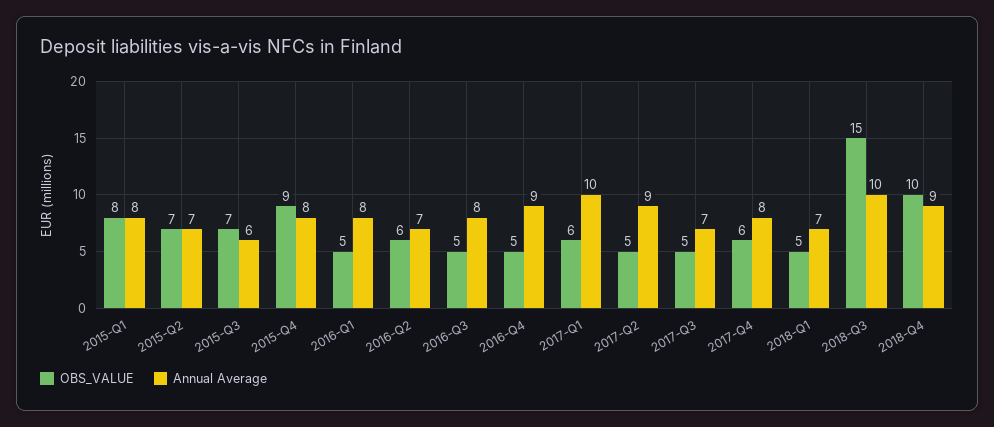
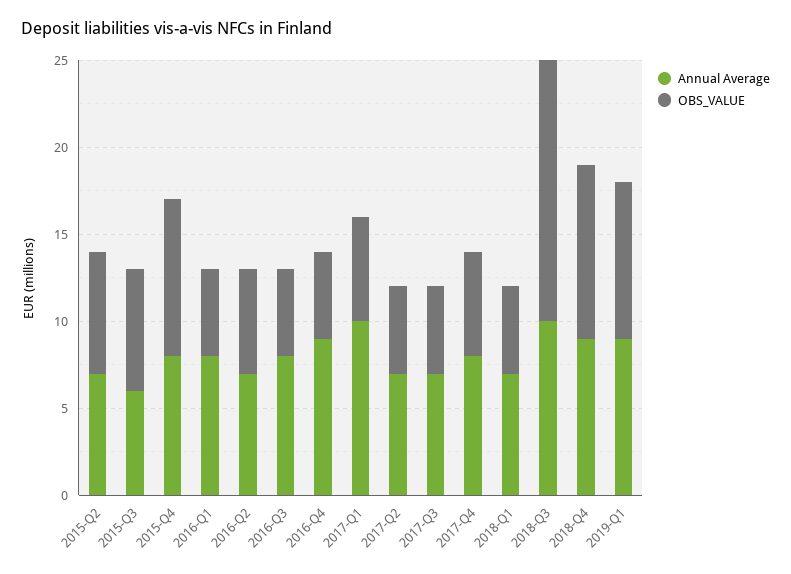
OBS_VALUE, 2015-Q1: 8 -> none
Annual Average, 2015-Q1: 8 -> none
Annual Average, 2017-Q2: 9 -> 7
Annual Average, 2019-Q1: none -> 9
OBS_VALUE, 2019-Q1: none -> 9

